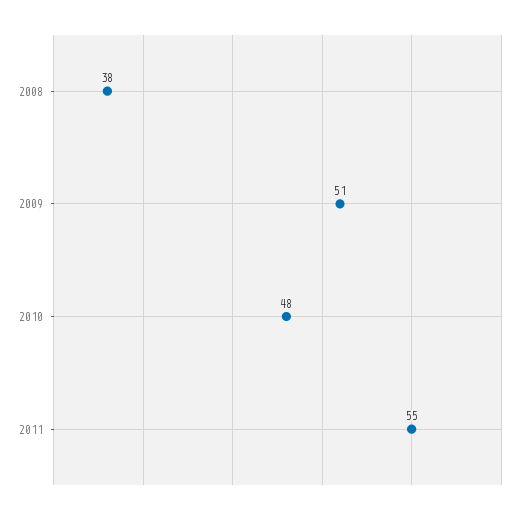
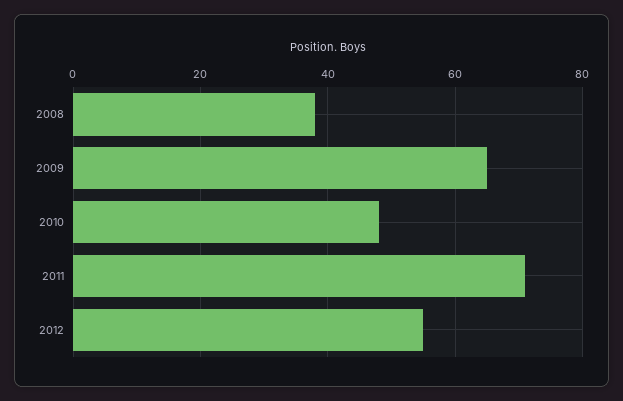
2009: 51 -> 65
2011: 55 -> 70
2012: none -> 55

